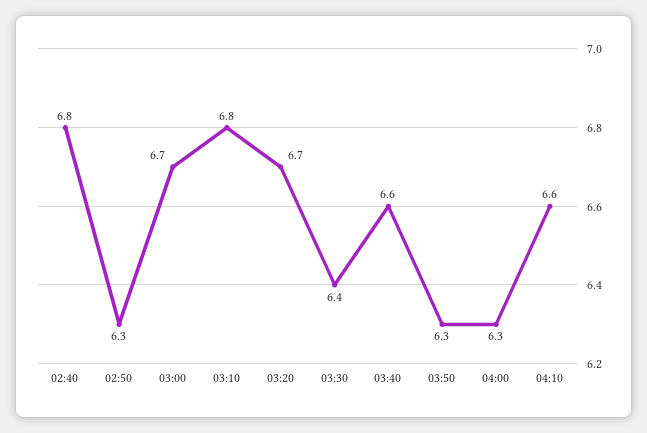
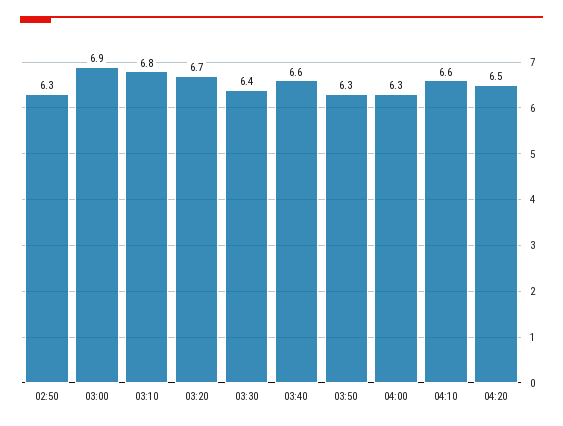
02:40: 6.8 -> none
03:00: 6.7 -> 6.9
04:20: none -> 6.5

